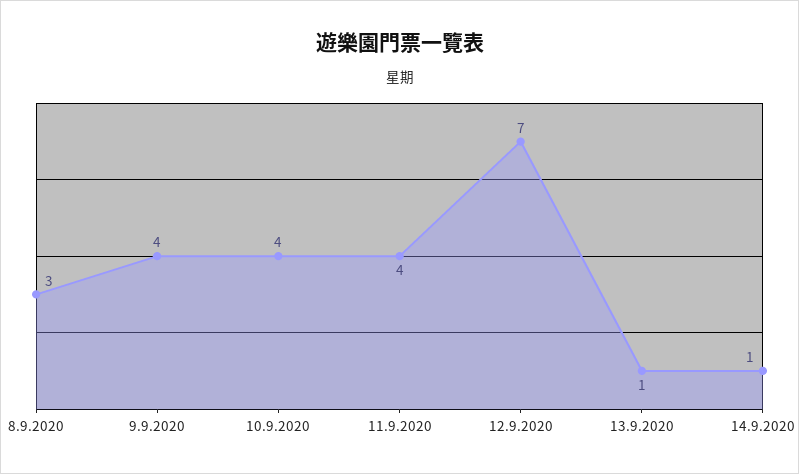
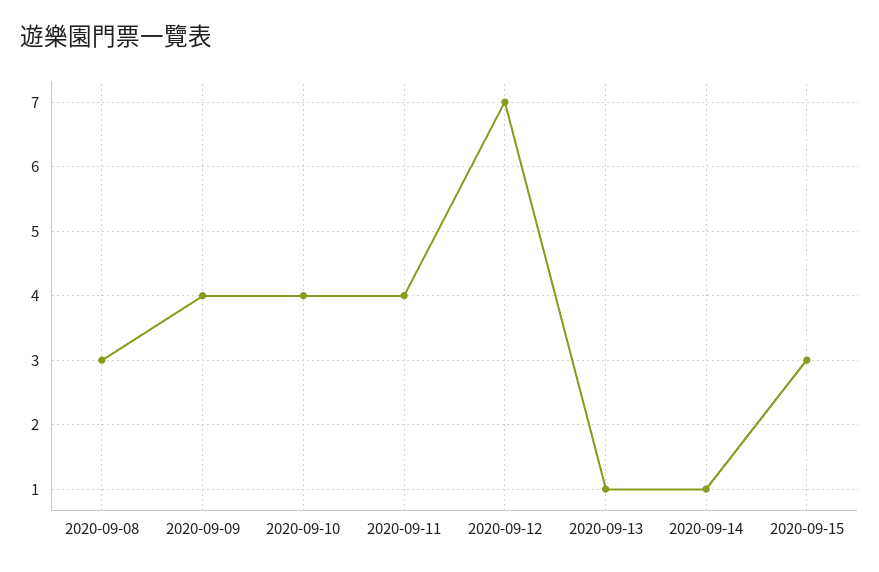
2020-09-15: none -> 3

